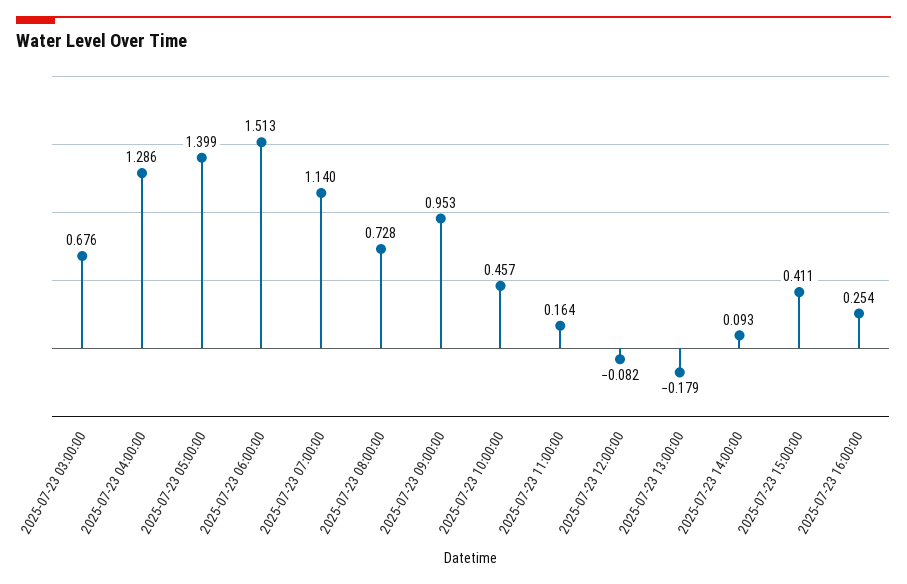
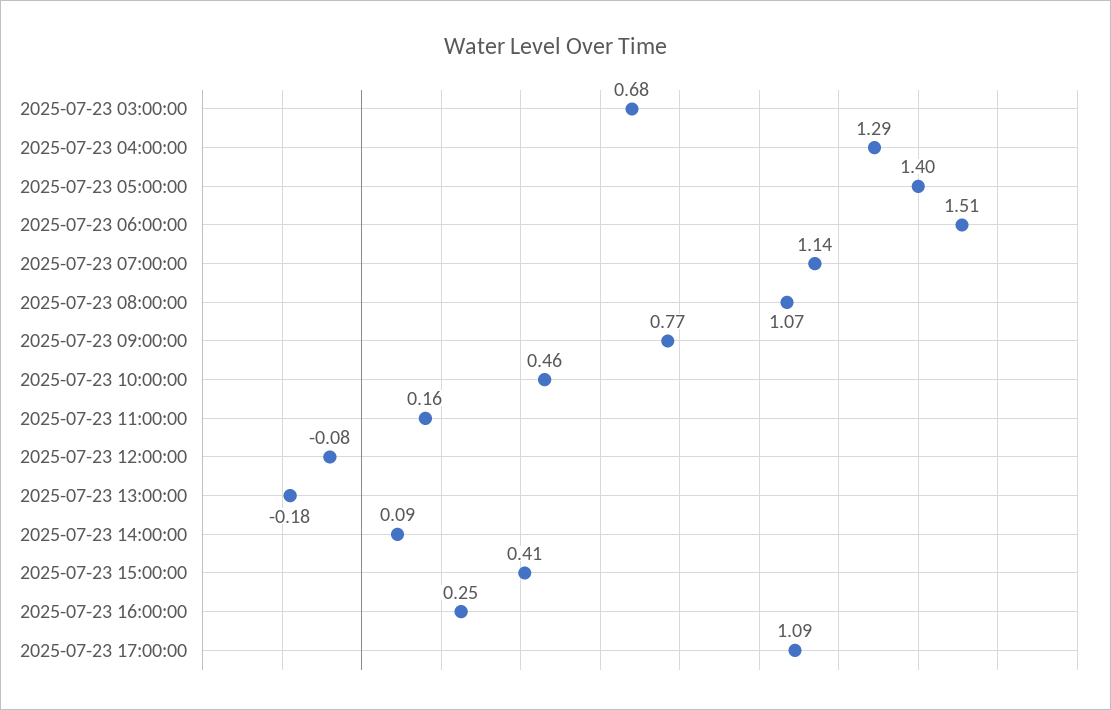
2025-07-23 08:00:00: 0.728 -> 1.07
2025-07-23 09:00:00: 0.953 -> 0.77
2025-07-23 17:00:00: none -> 1.09

